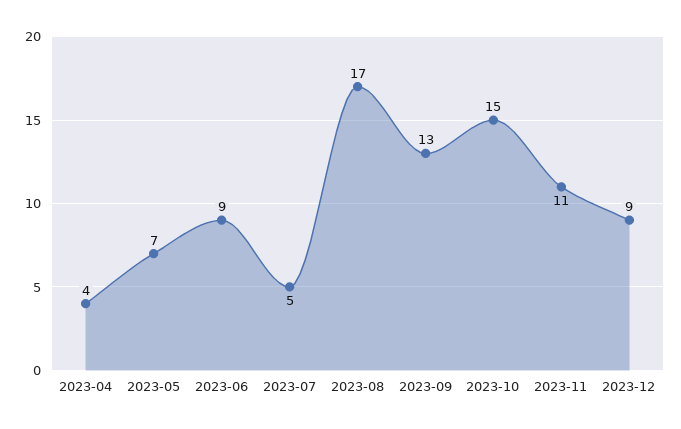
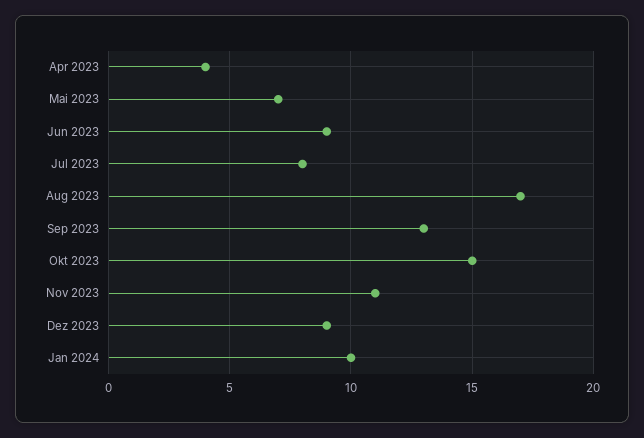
2023-07: 5 -> 8
Jan 2024: none -> 10

